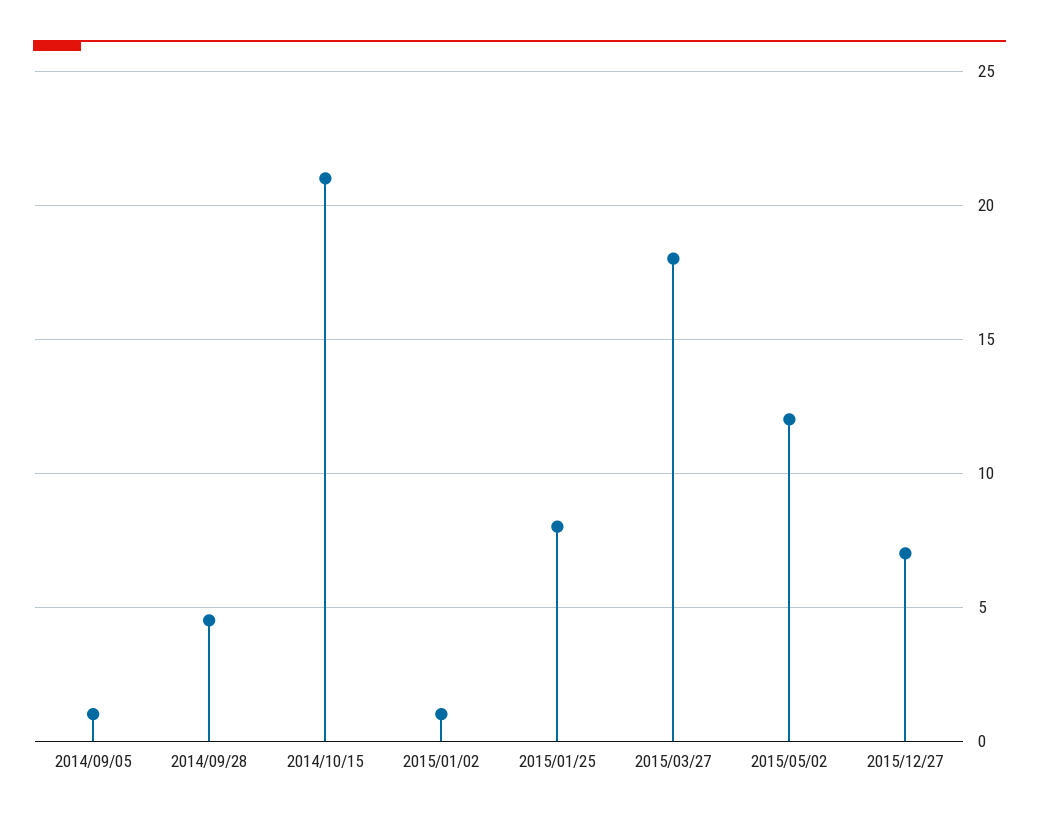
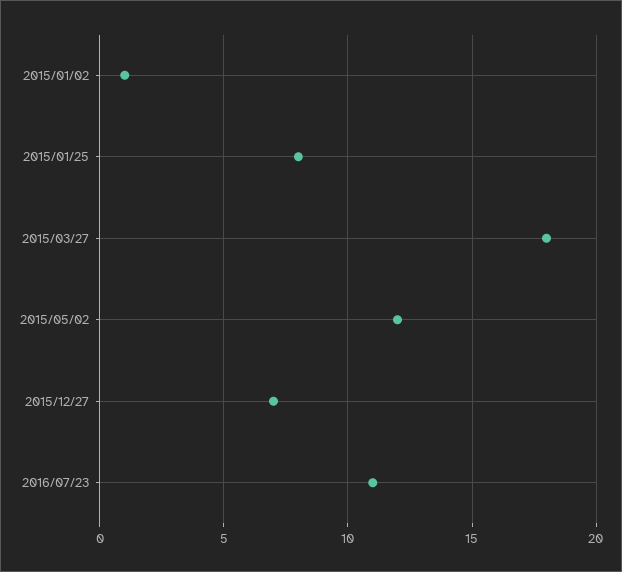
2014/09/05: 1 -> none
2014/09/28: 4.5 -> none
2014/10/15: 21 -> none
2016/07/23: none -> 11

